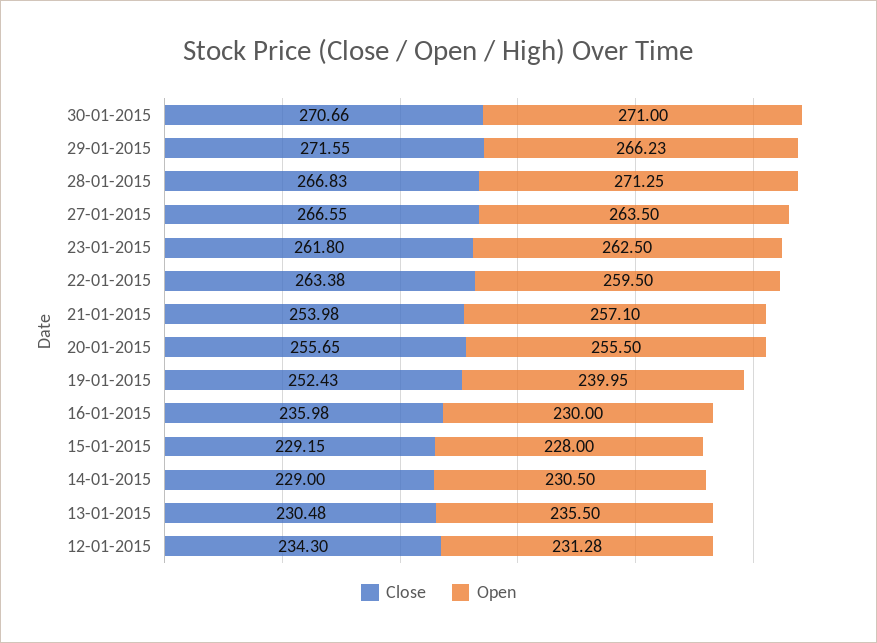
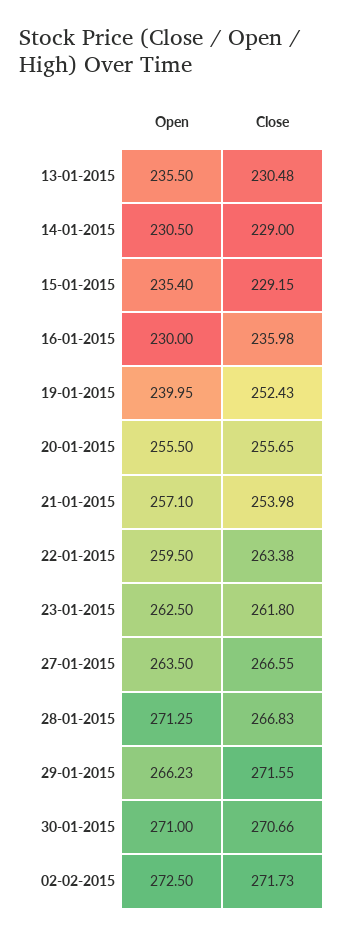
Open, 15-01-2015: 228 -> 235.4
Close, 12-01-2015: 234.3 -> none
Open, 12-01-2015: 231.28 -> none
Open, 02-02-2015: none -> 272.5
Close, 02-02-2015: none -> 271.73

